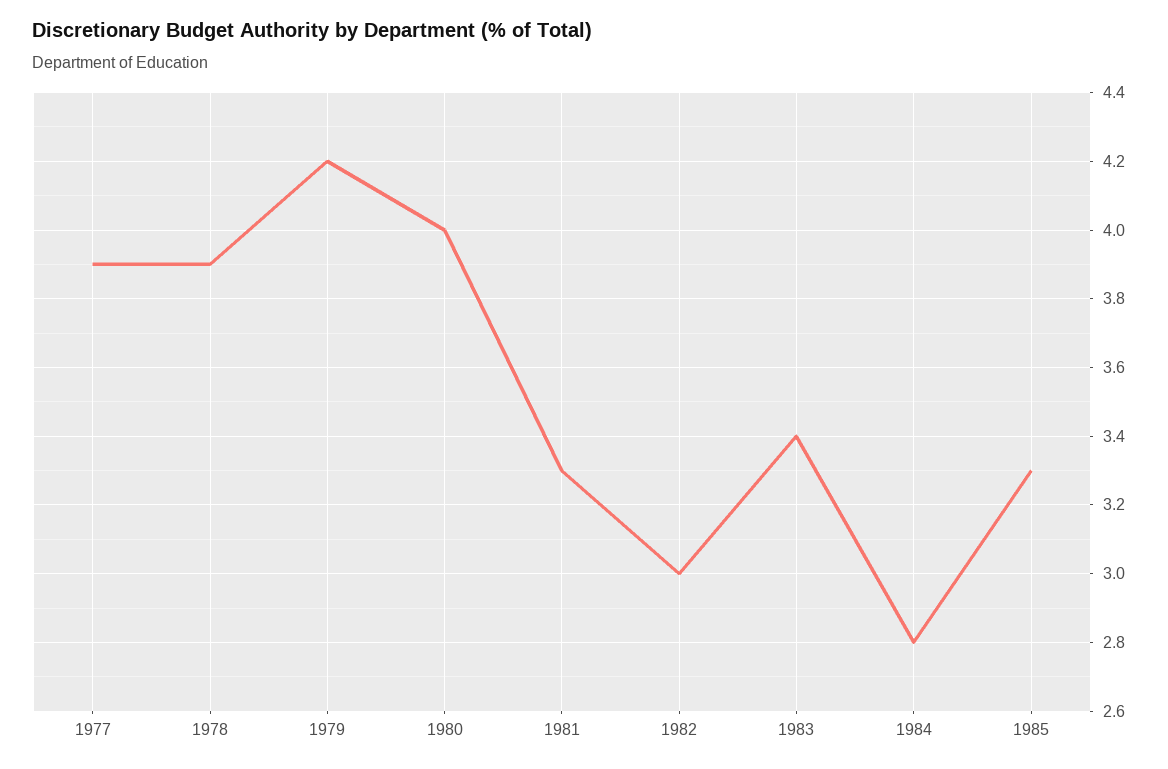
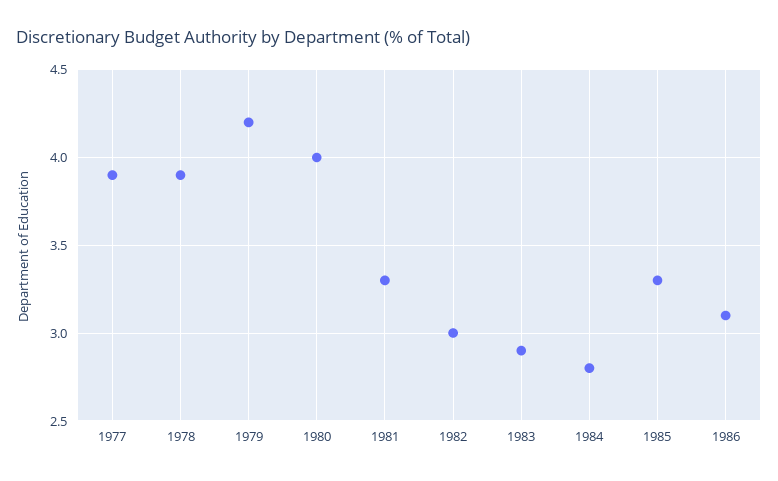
1983: 3.4 -> 2.9
1986: none -> 3.1

